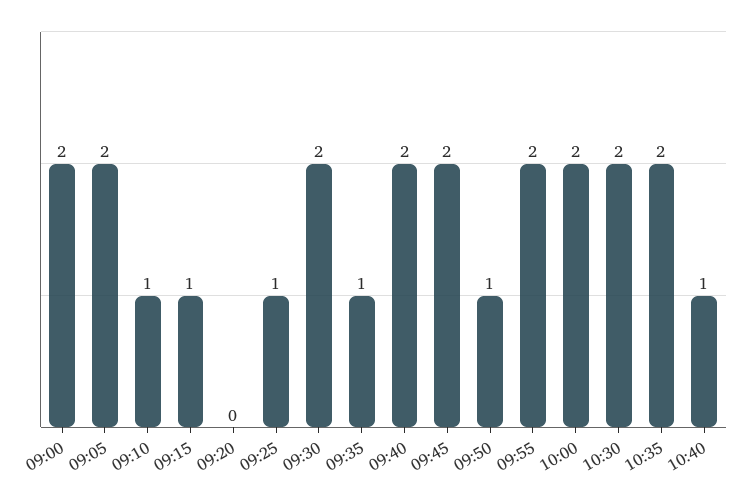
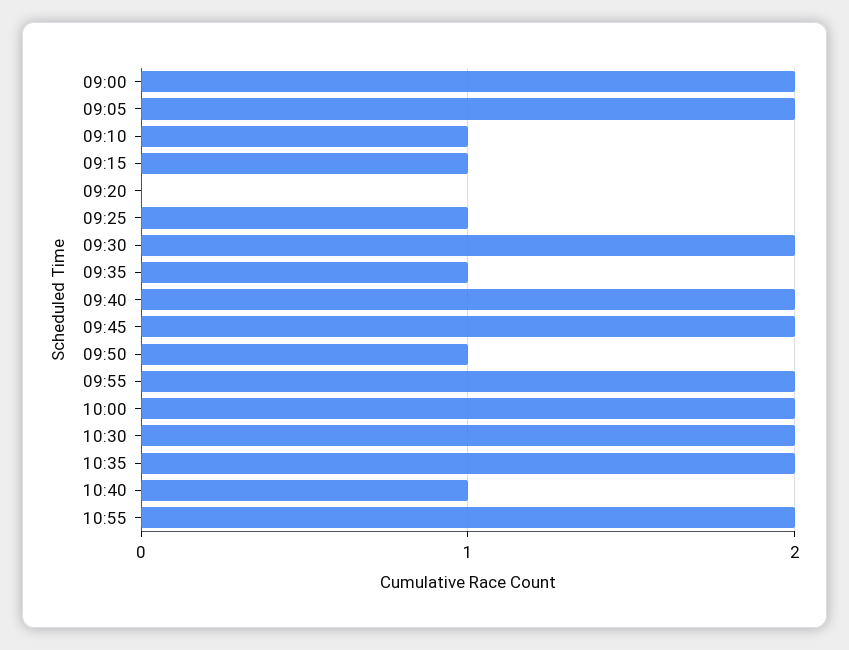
10:55: none -> 2

